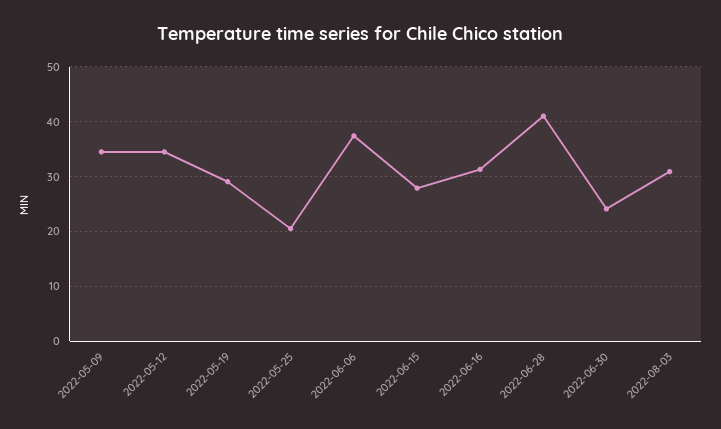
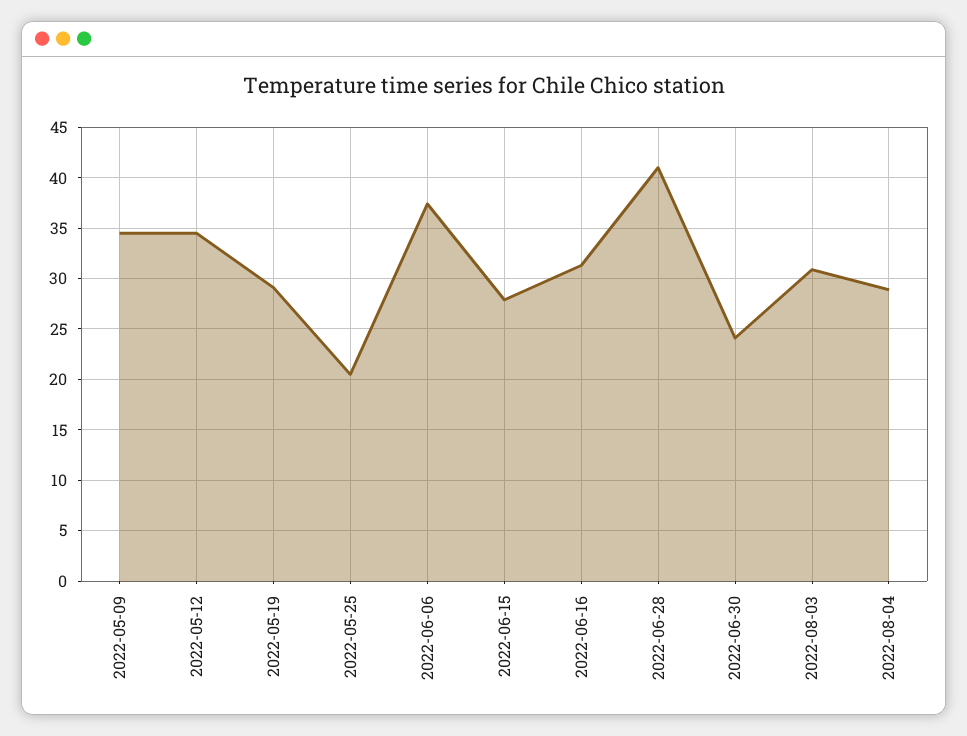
2022-08-04: none -> 29

